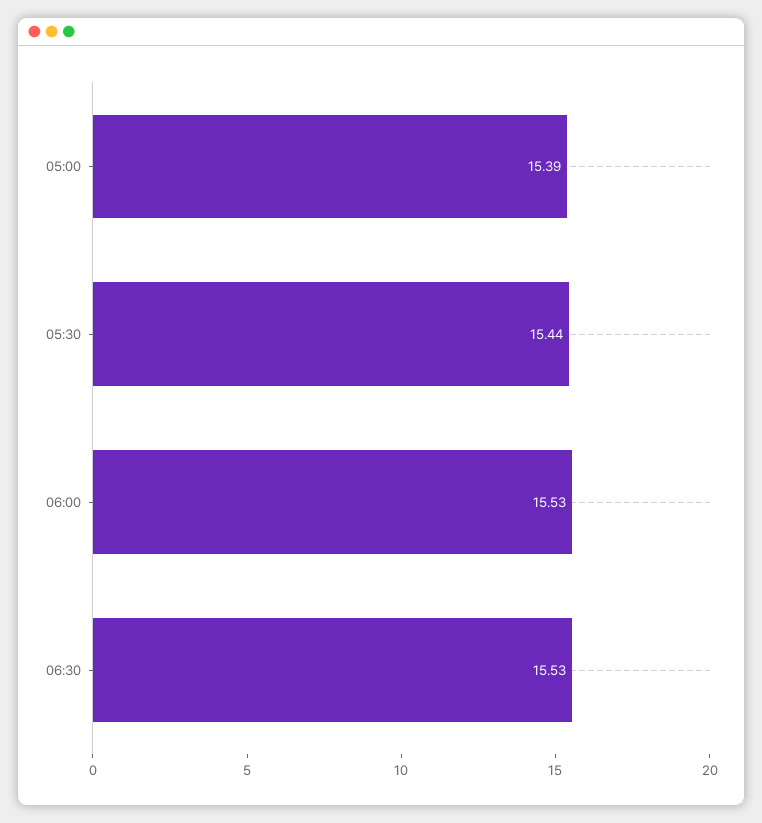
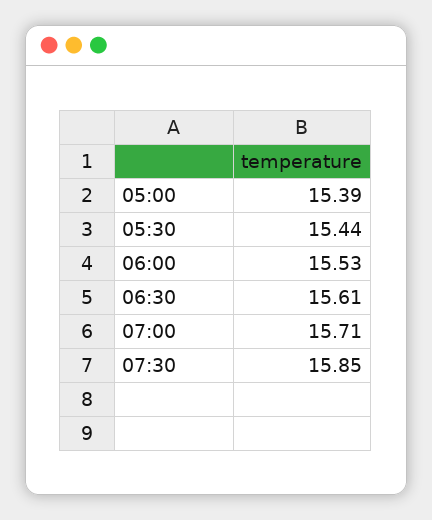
06:30: 15.53 -> 15.61
07:00: none -> 15.71
07:30: none -> 15.85

